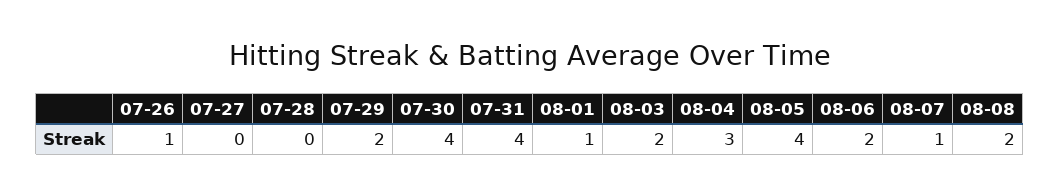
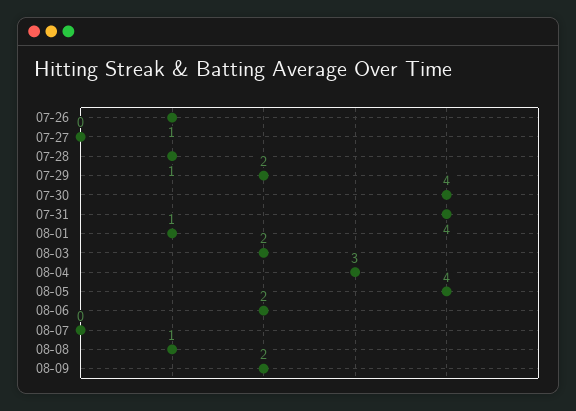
07-28: 0 -> 1
08-07: 1 -> 0
08-08: 2 -> 1
08-09: none -> 2

